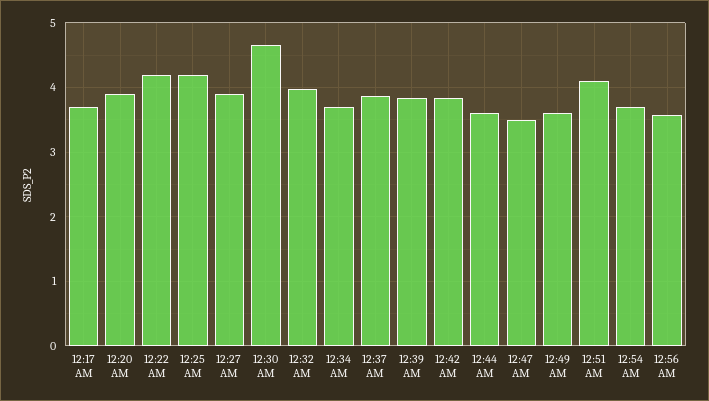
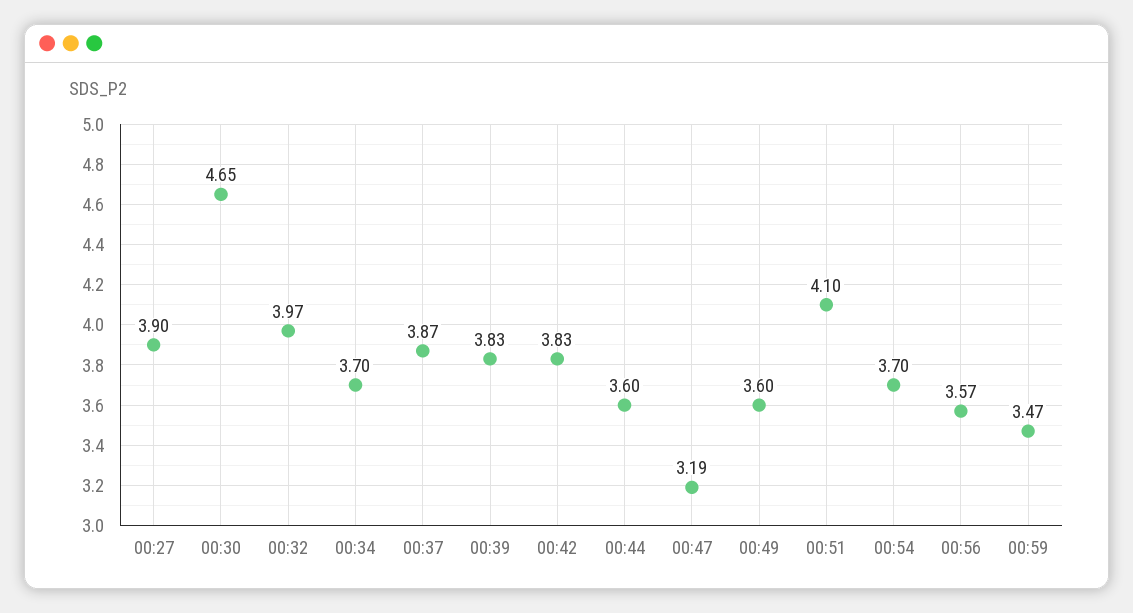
12:17 AM: 3.7 -> none
12:20 AM: 3.9 -> none
12:22 AM: 4.2 -> none
12:25 AM: 4.2 -> none
12:47 AM: 3.5 -> 3.19
00:59: none -> 3.47

